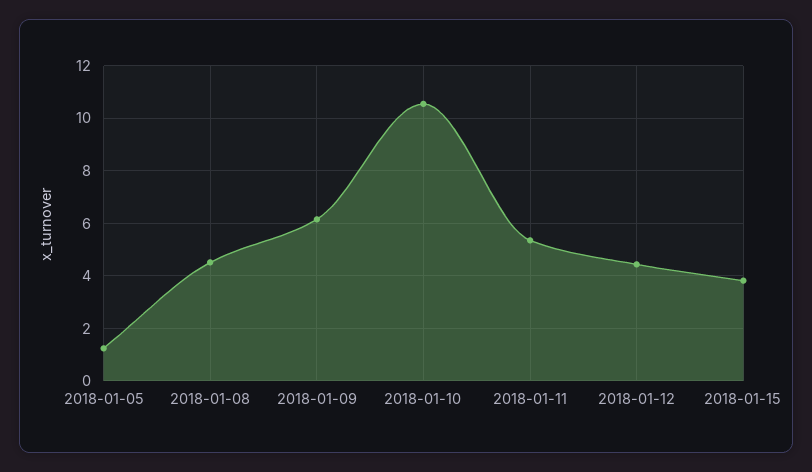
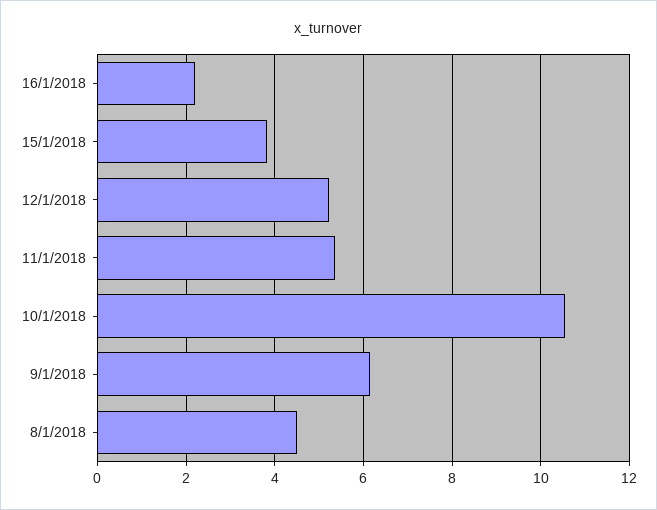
2018-01-05: 1.25 -> none
2018-01-12: 4.5 -> 5.2
16/1/2018: none -> 2.2

